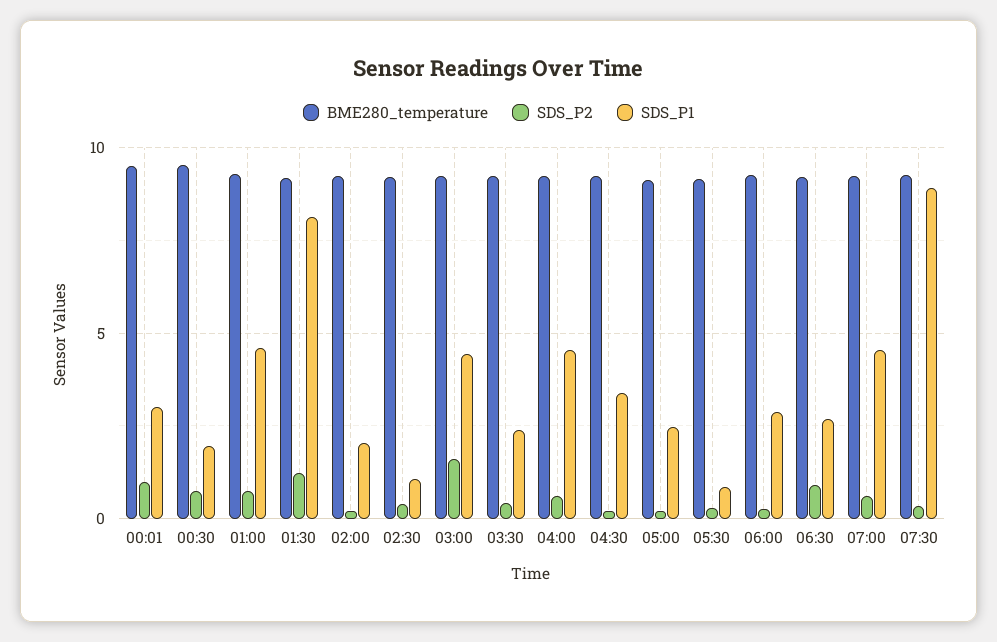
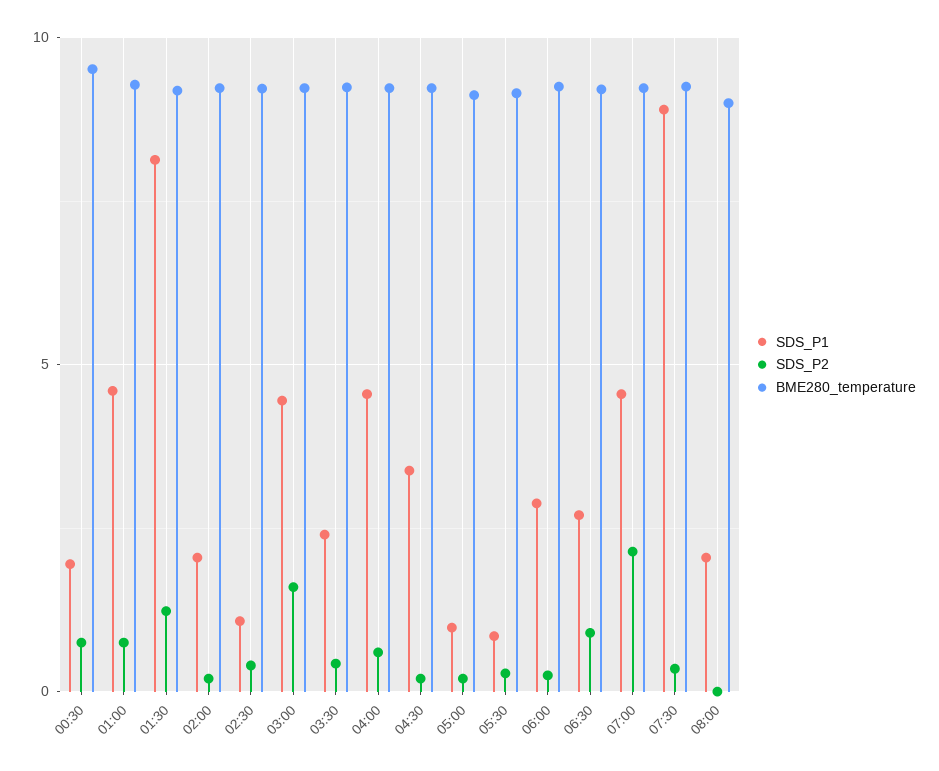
BME280_temperature, 00:01: 9.5 -> none
SDS_P2, 00:01: 1 -> none
SDS_P1, 00:01: 3 -> none
SDS_P1, 05:00: 2.5 -> 1
SDS_P2, 07:00: 0.5 -> 2
SDS_P1, 08:00: none -> 2
SDS_P2, 08:00: none -> 0
BME280_temperature, 08:00: none -> 9

